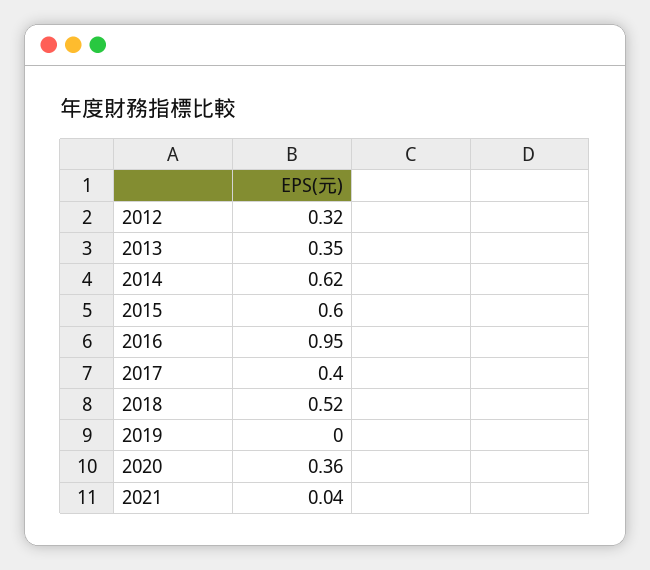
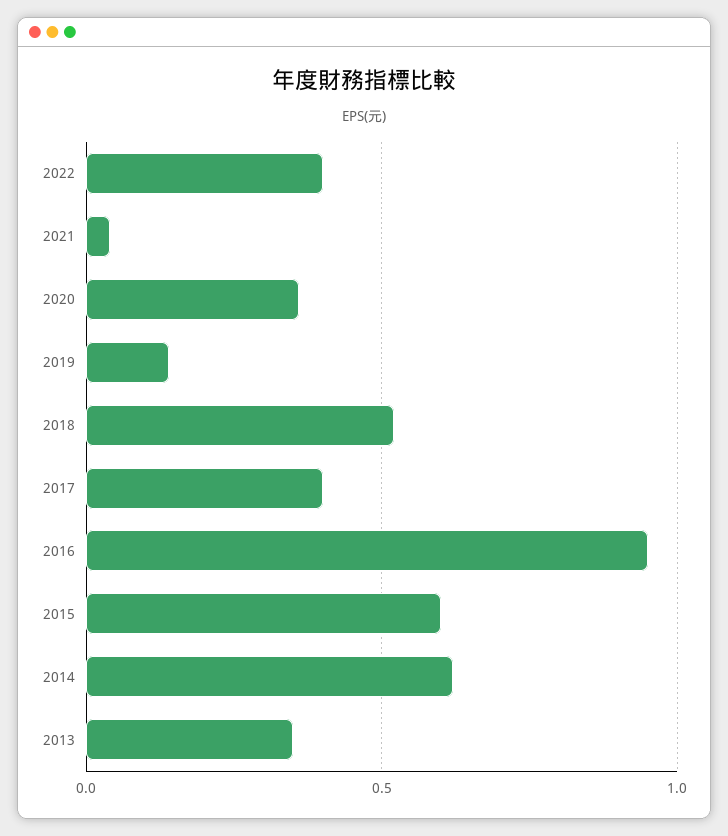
2012: 0.32 -> none
2019: 0 -> 0.15
2022: none -> 0.4

